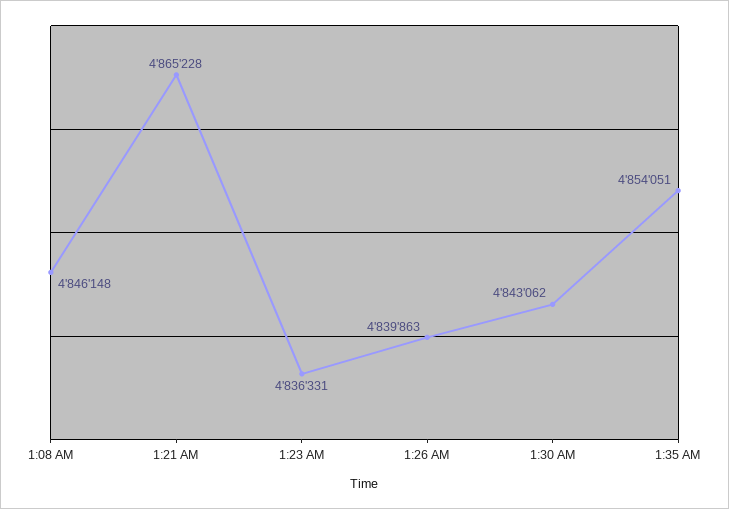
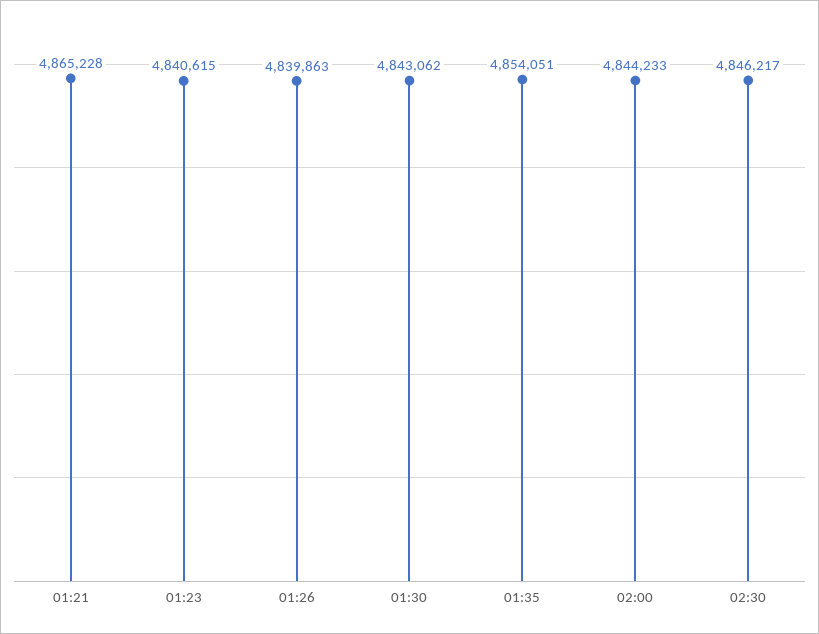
1:08 AM: 4846148 -> none
1:23 AM: 4836331 -> 4840615
02:00: none -> 4844233
02:30: none -> 4846217

